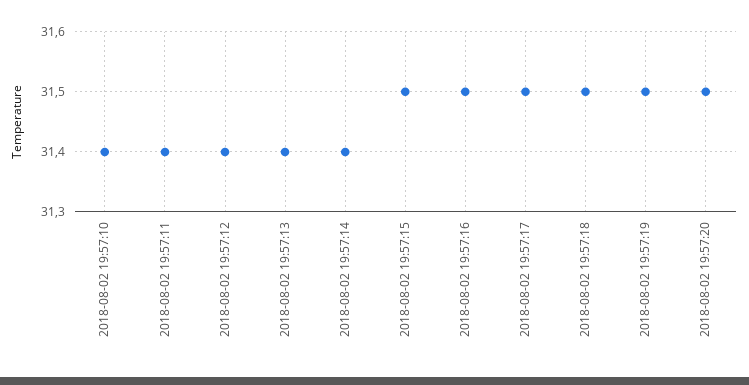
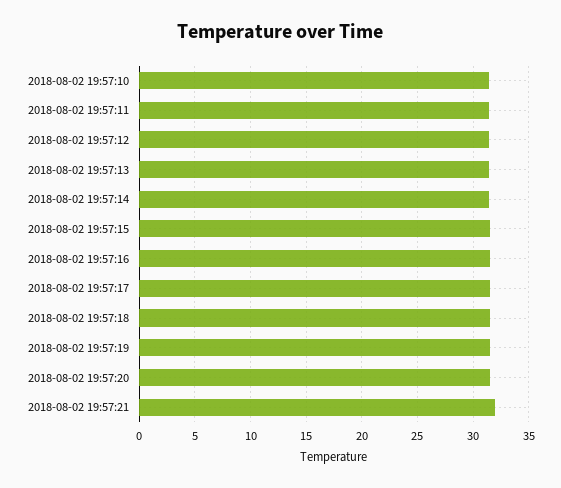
2018-08-02 19:57:21: none -> 32

